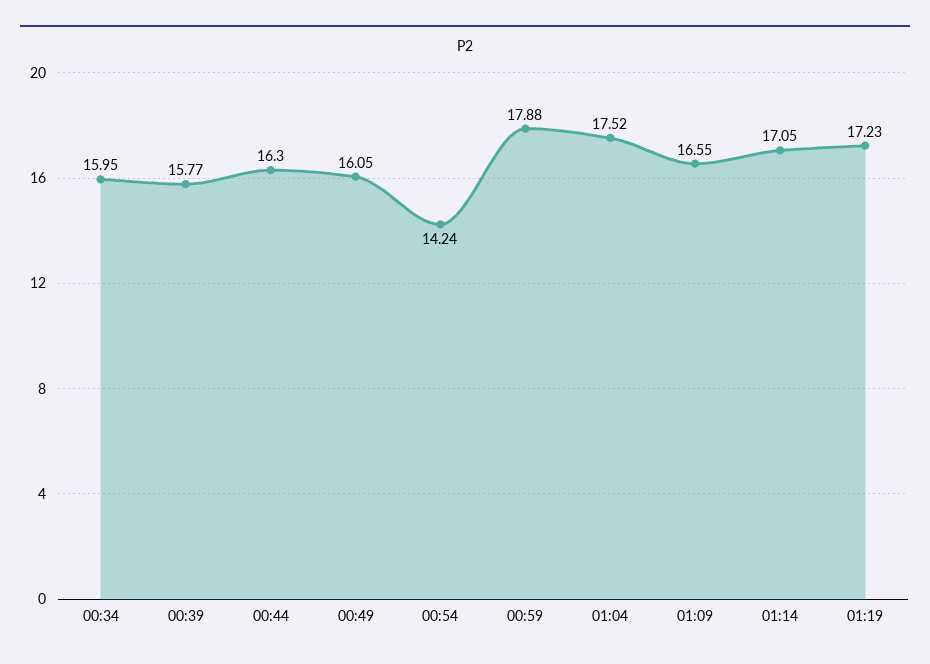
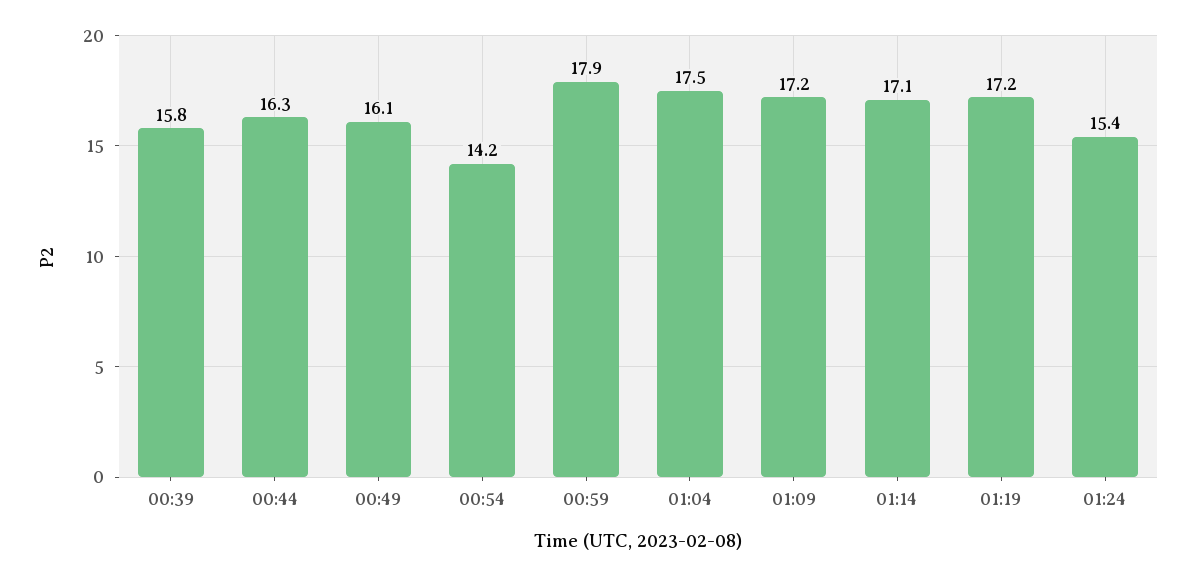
00:34: 15.95 -> none
01:09: 16.55 -> 17.2
01:24: none -> 15.4

